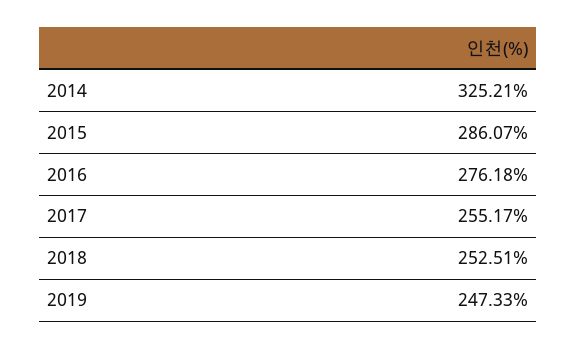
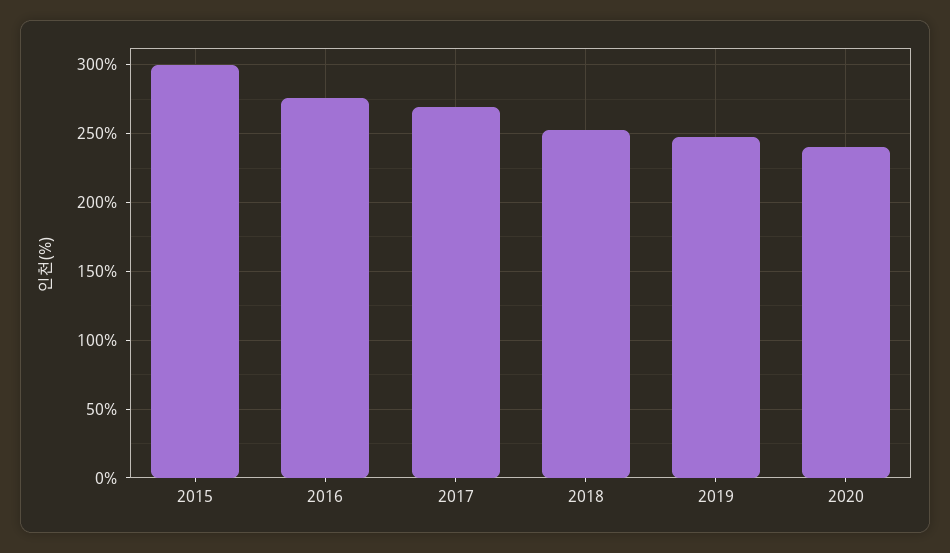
2014: 325.21 -> none
2015: 286.07 -> 300
2017: 255.17 -> 270
2020: none -> 240

